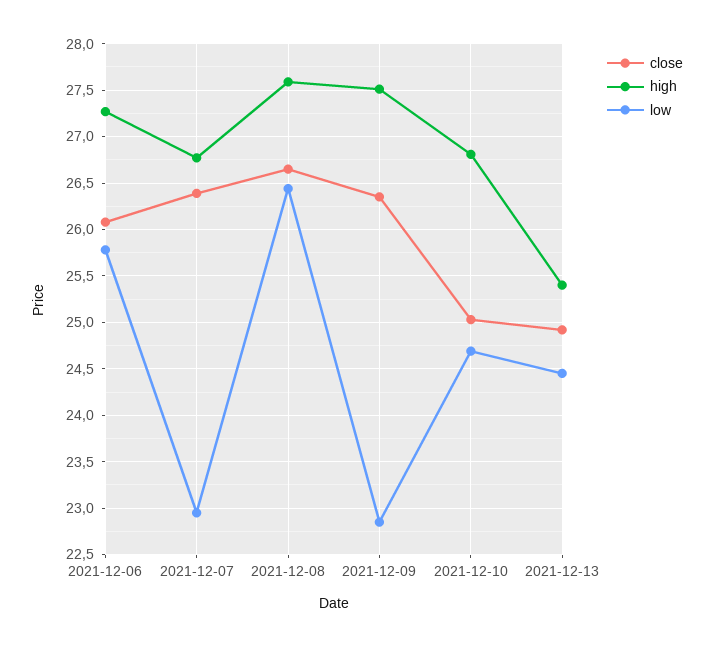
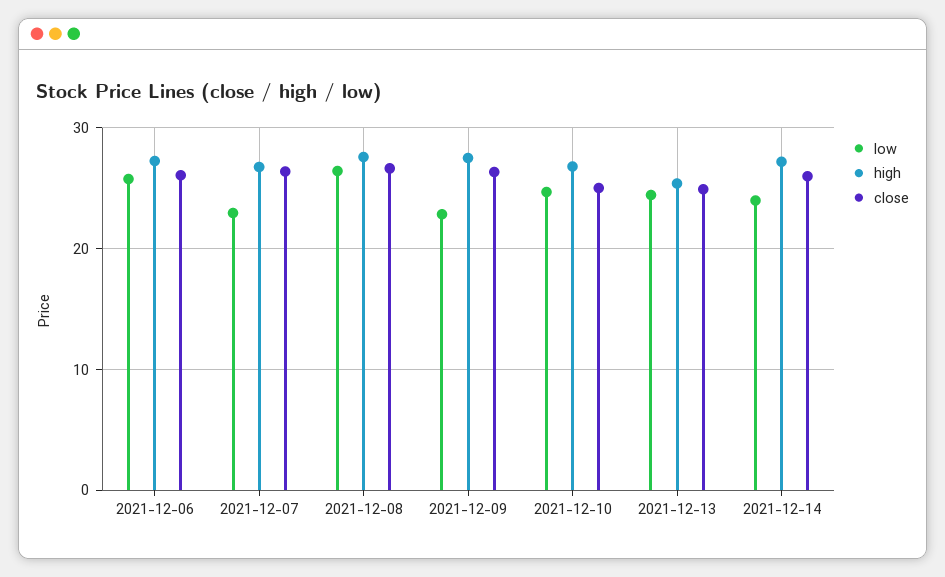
low, 2021-12-14: none -> 24
high, 2021-12-14: none -> 27
close, 2021-12-14: none -> 26

